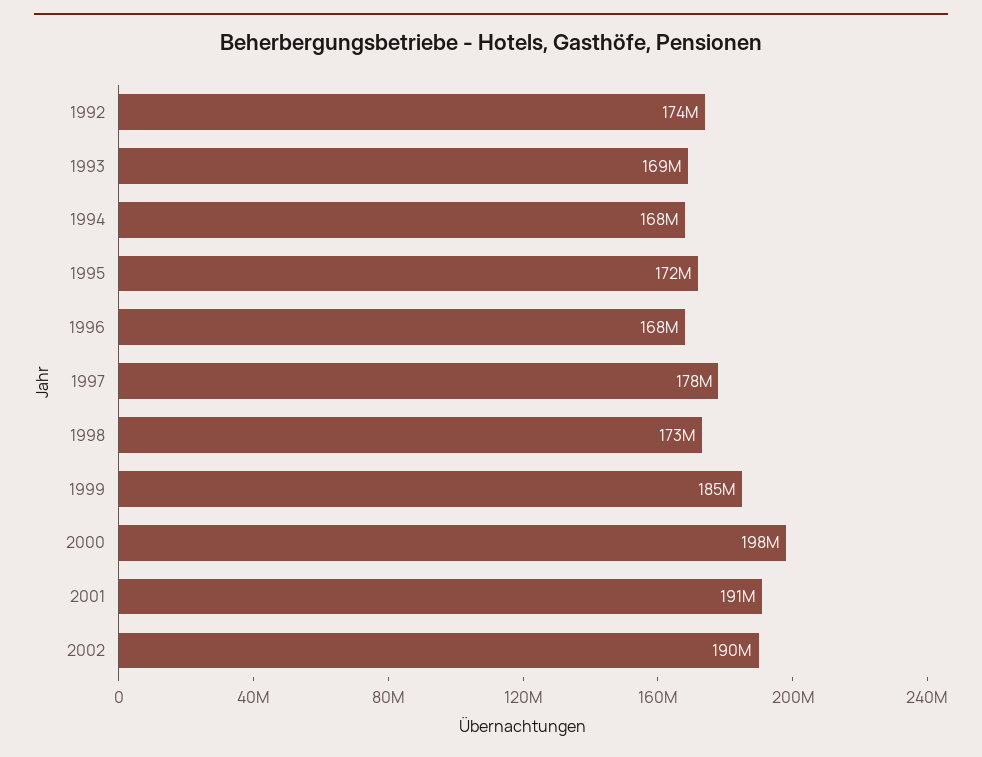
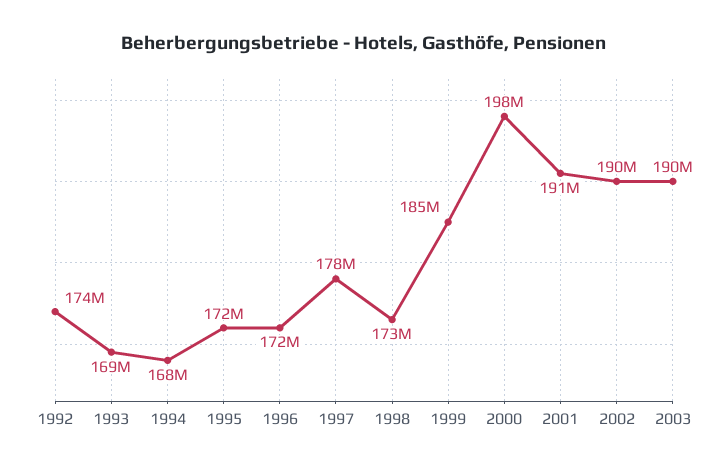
1996: 168000000 -> 172000000
2003: none -> 190000000

